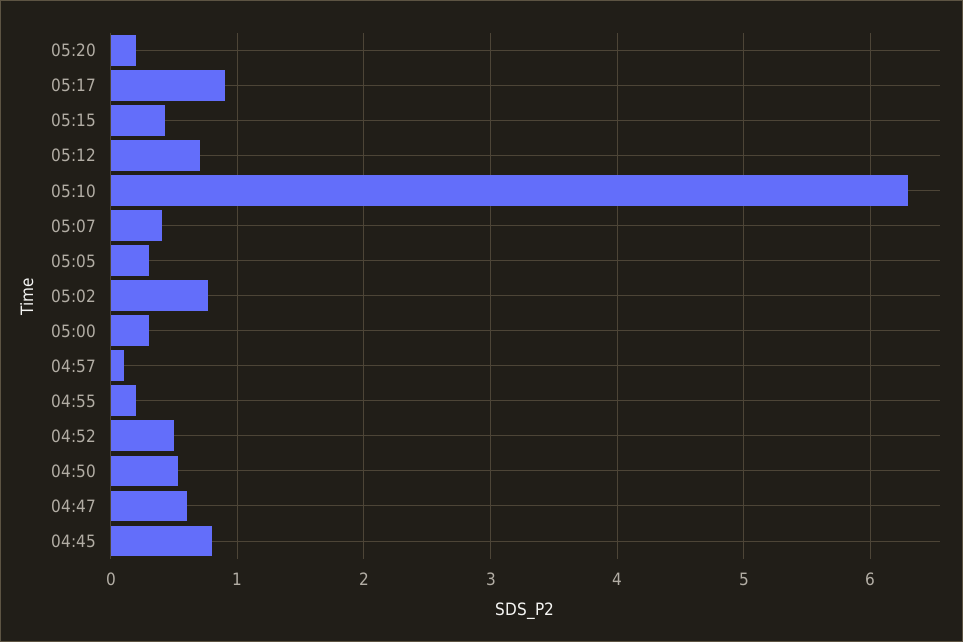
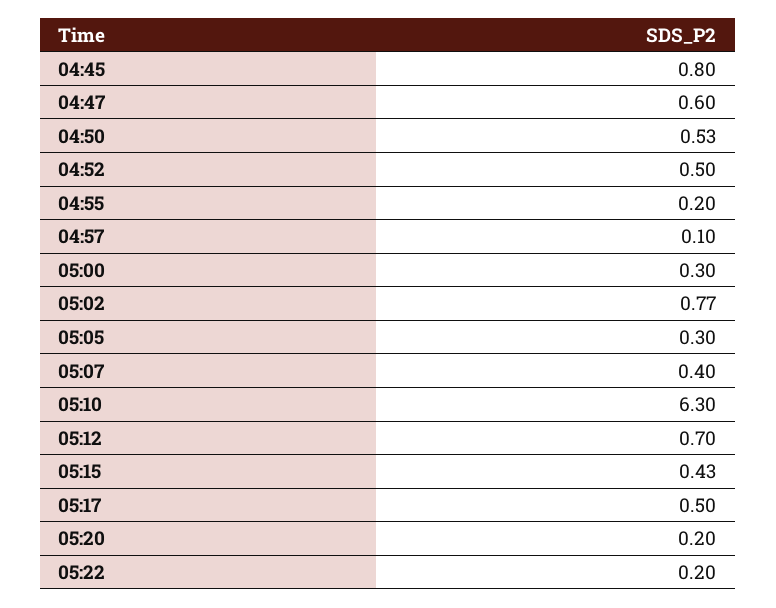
05:17: 0.9 -> 0.5
05:22: none -> 0.2

